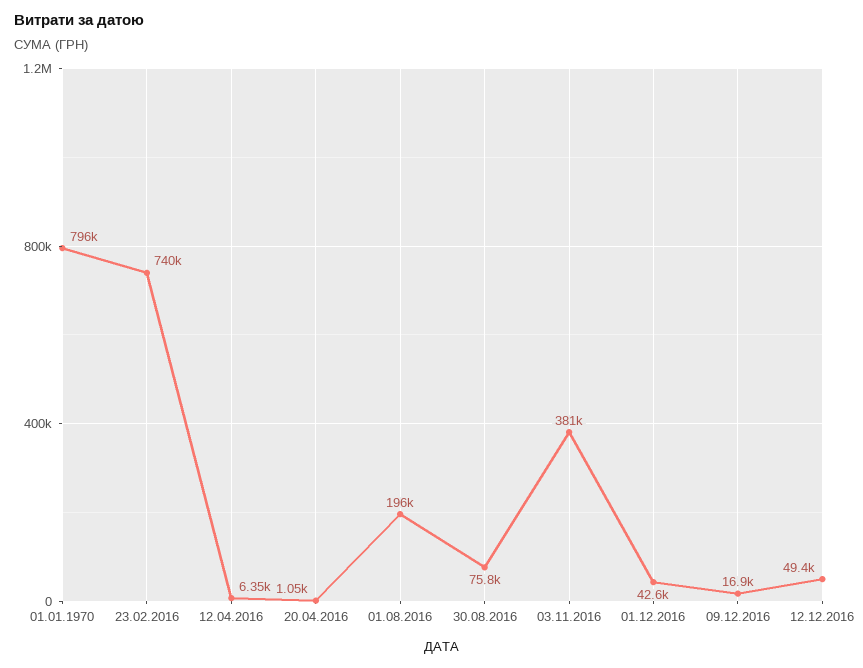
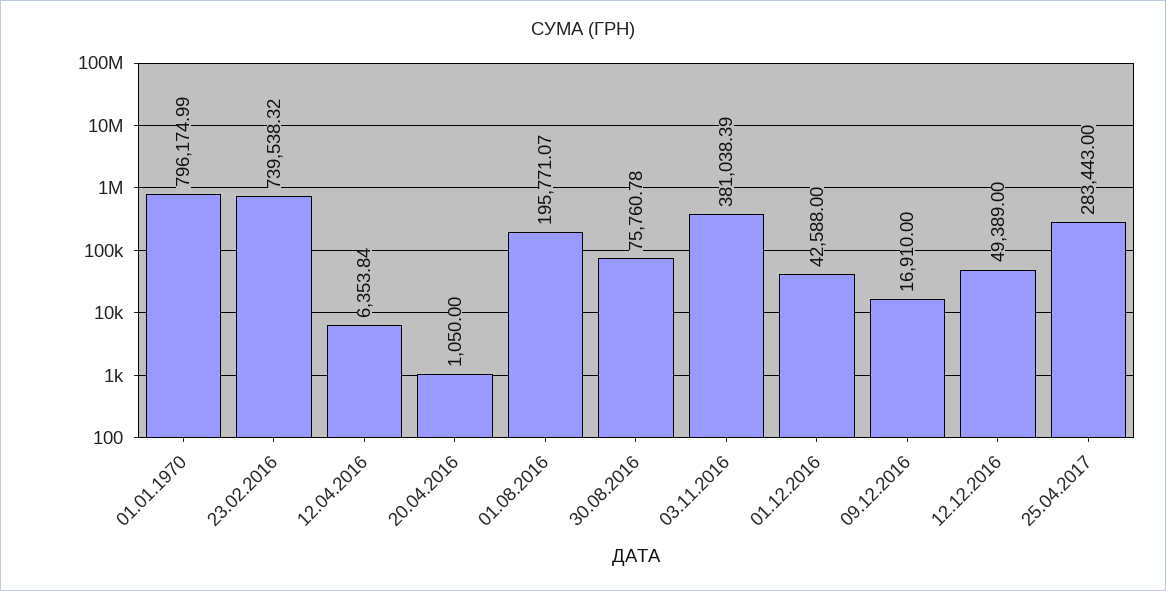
25.04.2017: none -> 283443

